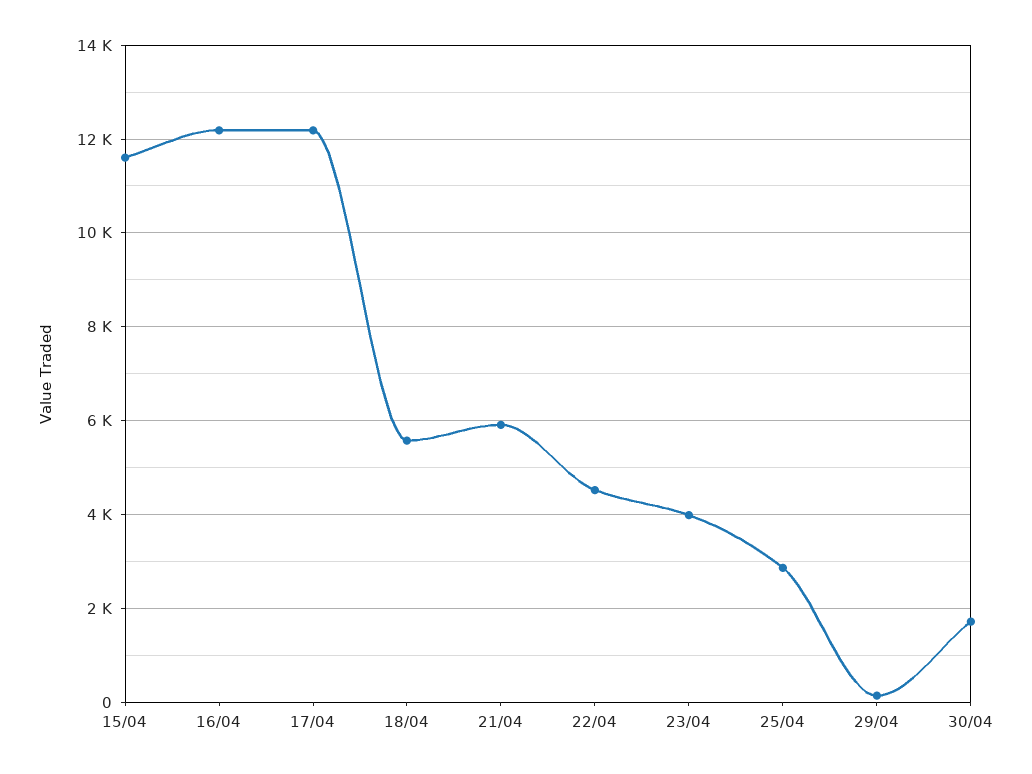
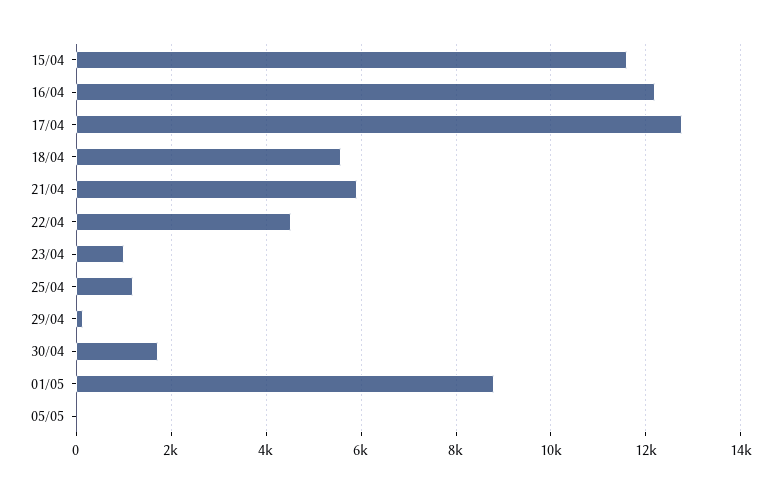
17/04: 12200 -> 12800
23/04: 4000 -> 1000
25/04: 2800 -> 1200
01/05: none -> 8800
05/05: none -> 0

